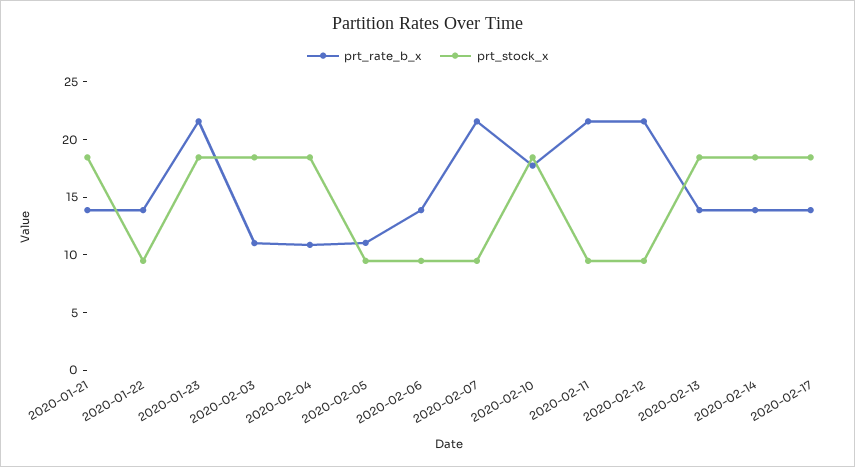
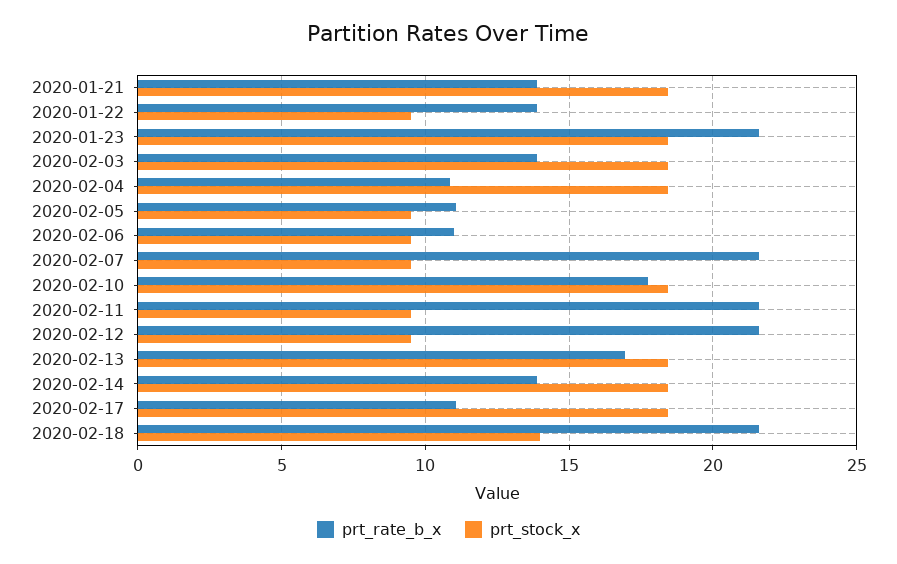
prt_rate_b_x, 2020-02-03: 11 -> 14
prt_rate_b_x, 2020-02-06: 14 -> 11
prt_rate_b_x, 2020-02-13: 14 -> 17
prt_rate_b_x, 2020-02-17: 14 -> 11
prt_rate_b_x, 2020-02-18: none -> 21.5
prt_stock_x, 2020-02-18: none -> 14

